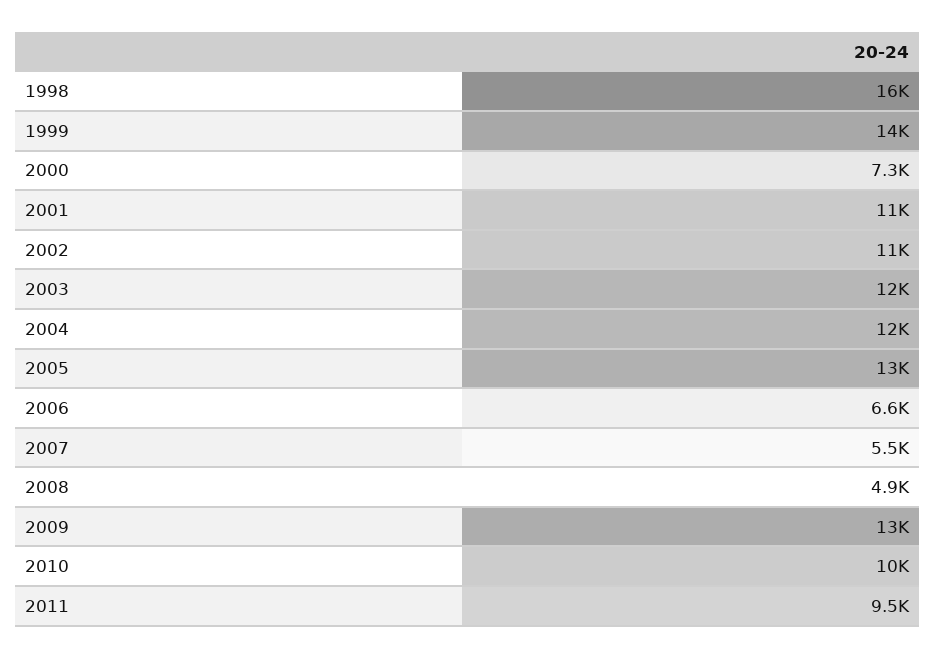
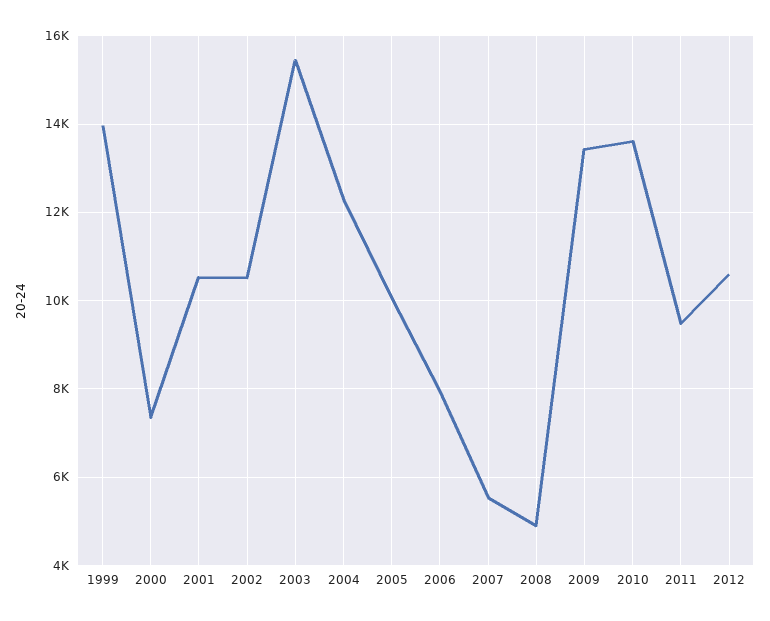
1998: 16000 -> none
2003: 12000 -> 15400
2005: 13000 -> 10000
2006: 6600 -> 8000
2010: 10000 -> 13600
2012: none -> 10600

